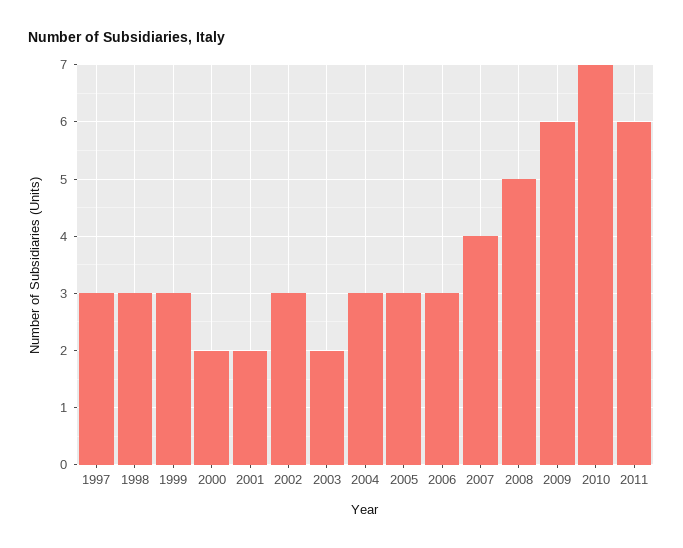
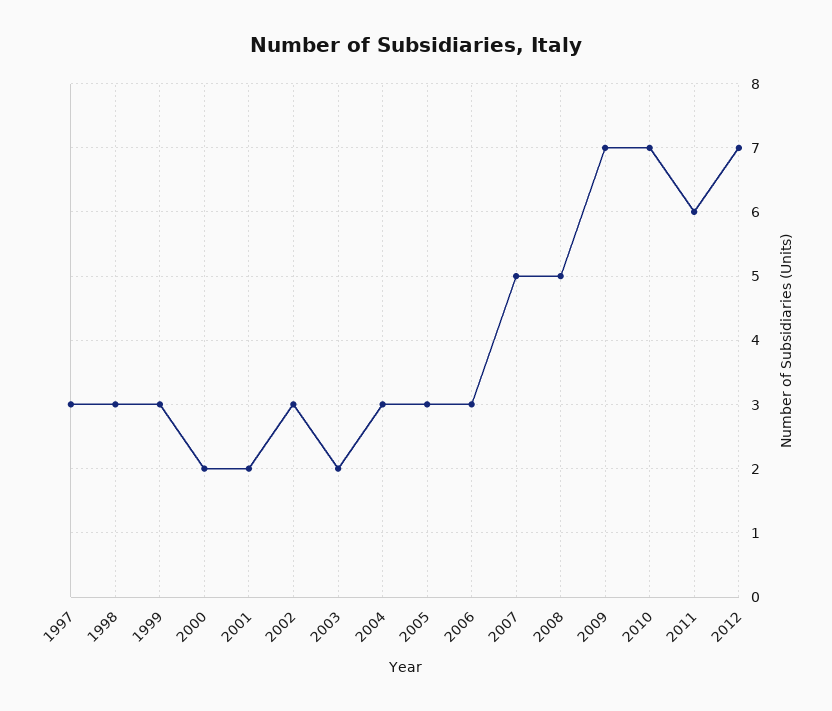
2007: 4 -> 5
2009: 6 -> 7
2012: none -> 7

